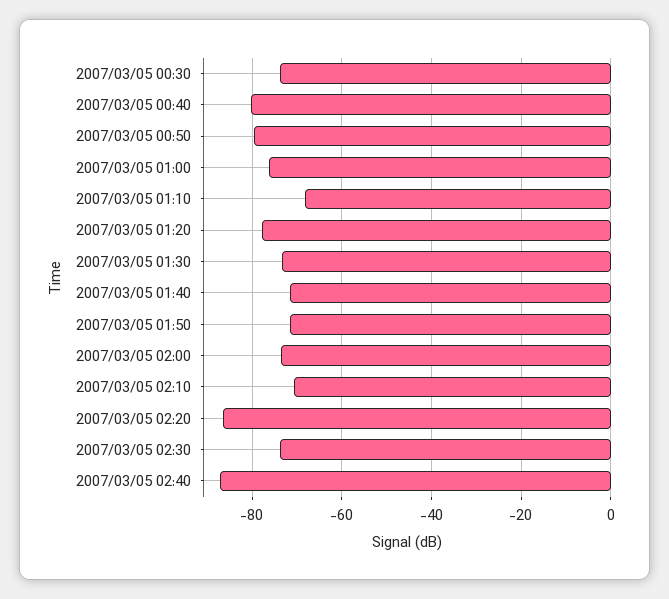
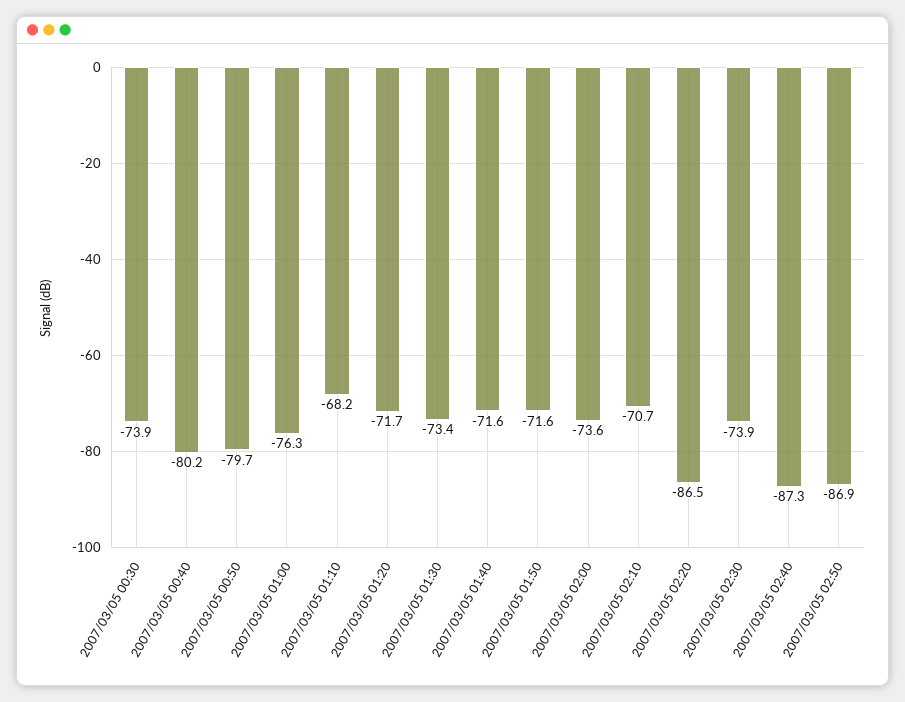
2007/03/05 01:20: -78 -> -71.7
2007/03/05 02:50: none -> -86.9

